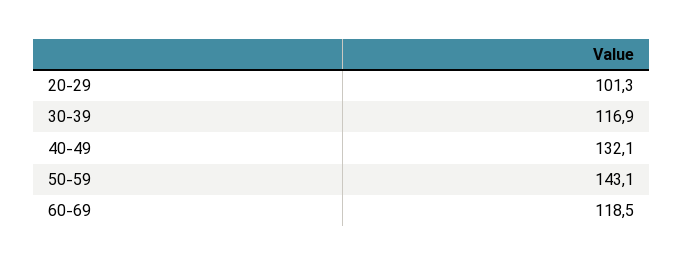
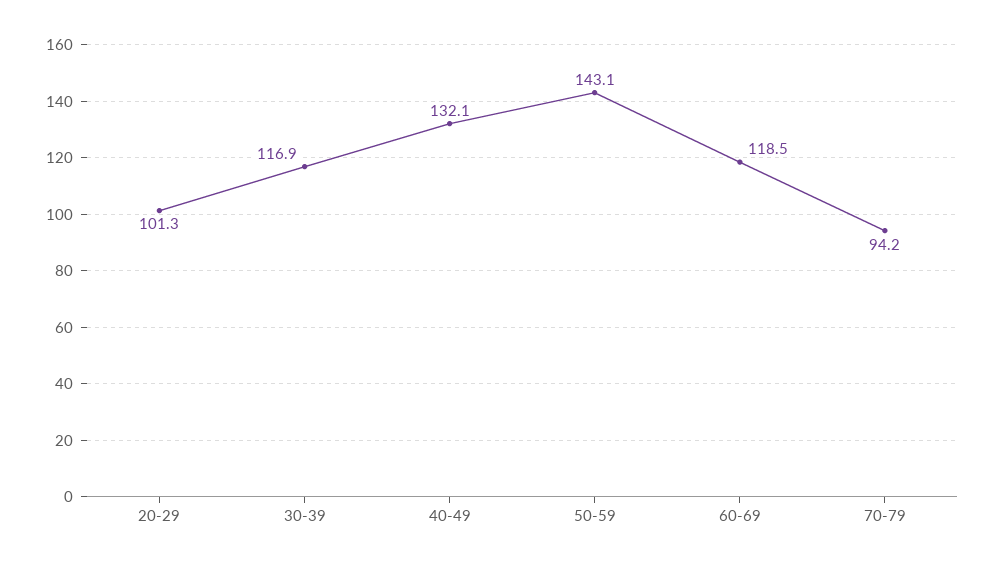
70-79: none -> 94.2

